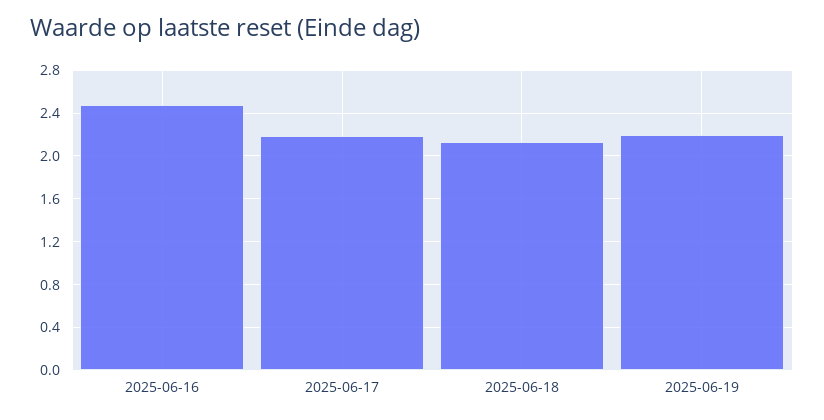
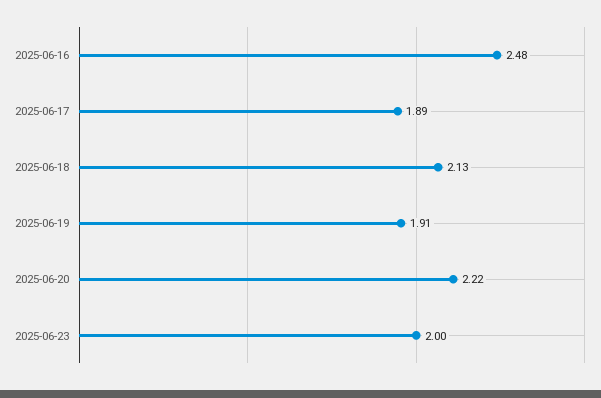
2025-06-17: 2.2 -> 1.89
2025-06-19: 2.2 -> 1.91
2025-06-20: none -> 2.22
2025-06-23: none -> 2

